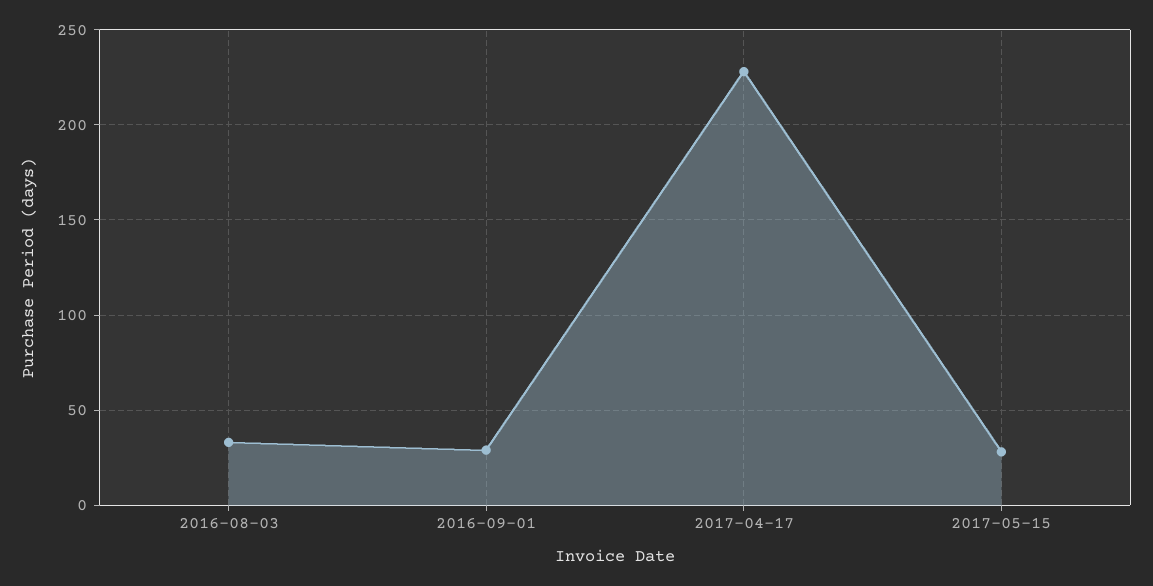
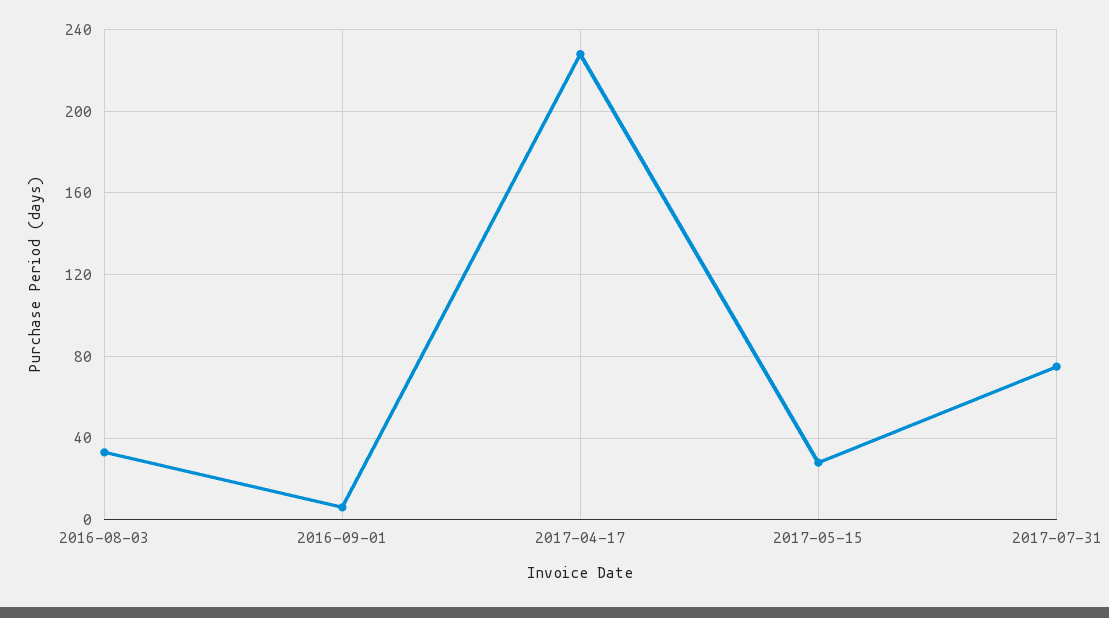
2016-09-01: 30 -> 5
2017-07-31: none -> 75

